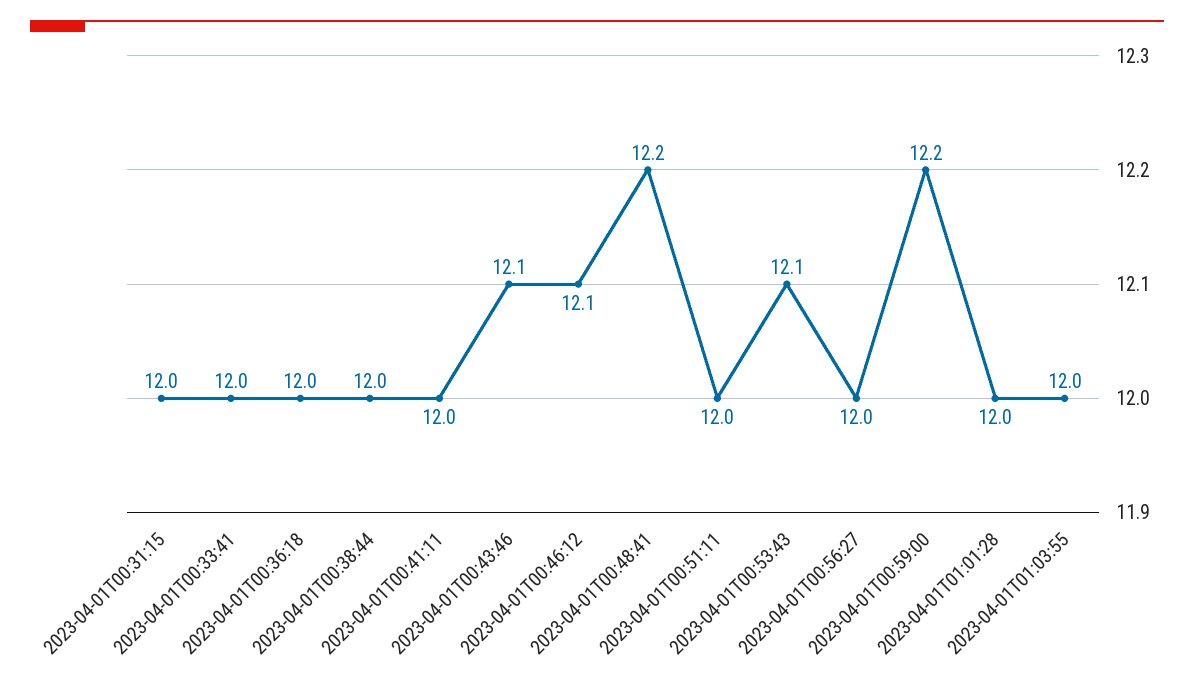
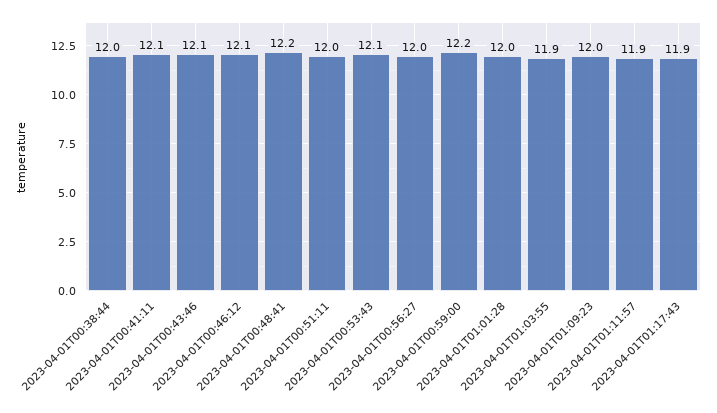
2023-04-01T00:31:15: 12 -> none
2023-04-01T00:33:41: 12 -> none
2023-04-01T00:36:18: 12 -> none
2023-04-01T00:41:11: 12 -> 12.1
2023-04-01T01:03:55: 12 -> 11.9
2023-04-01T01:09:23: none -> 12
2023-04-01T01:11:57: none -> 11.9
2023-04-01T01:17:43: none -> 11.9

